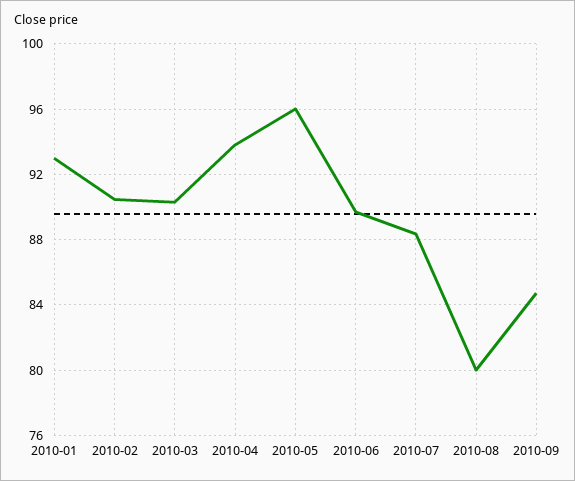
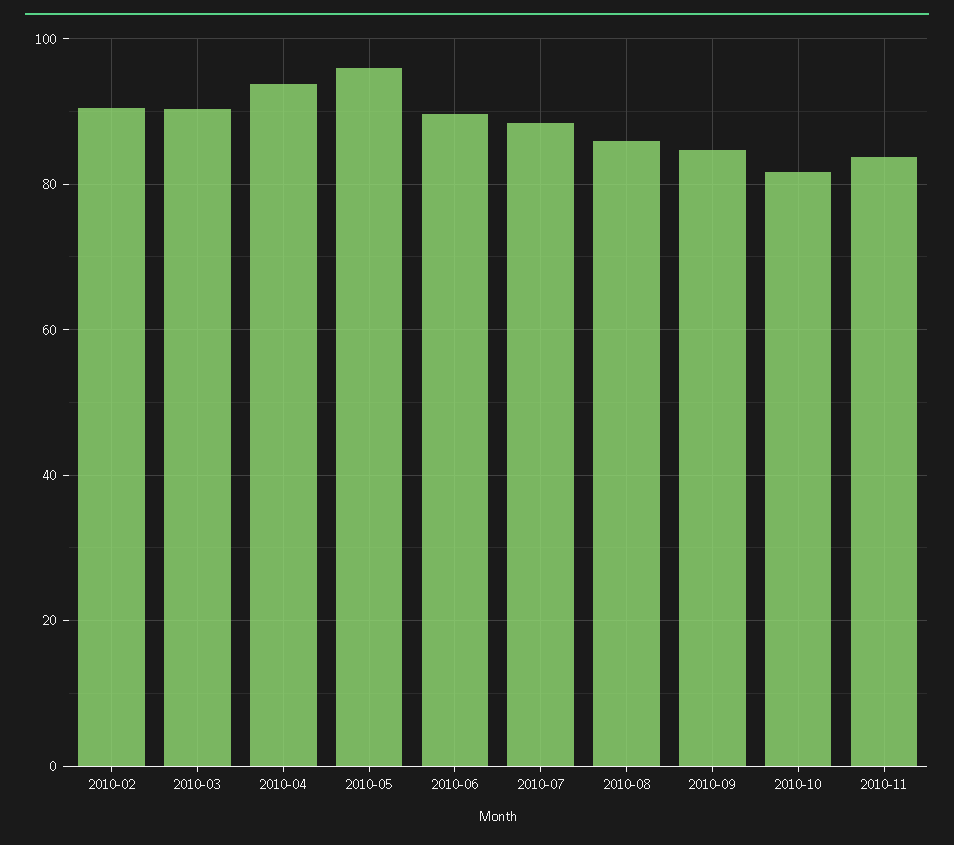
2010-01: 93 -> none
2010-08: 80 -> 86
2010-10: none -> 82
2010-11: none -> 84

